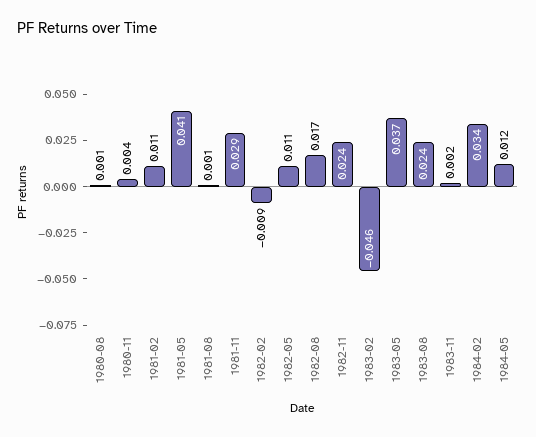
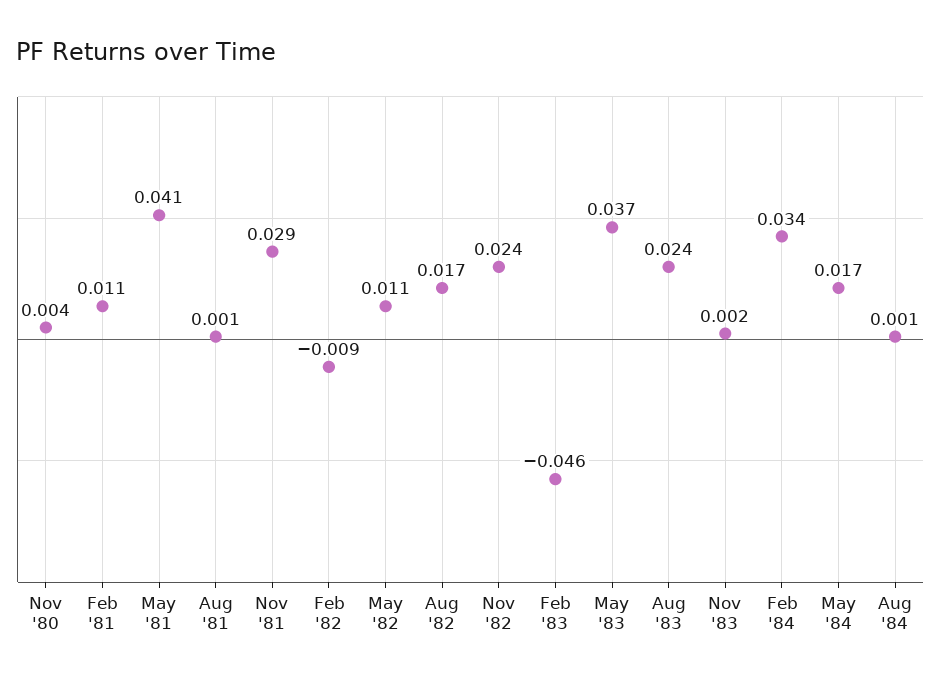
1980-08: 0.001 -> none
1984-05: 0.012 -> 0.017
Aug '84: none -> 0.001

